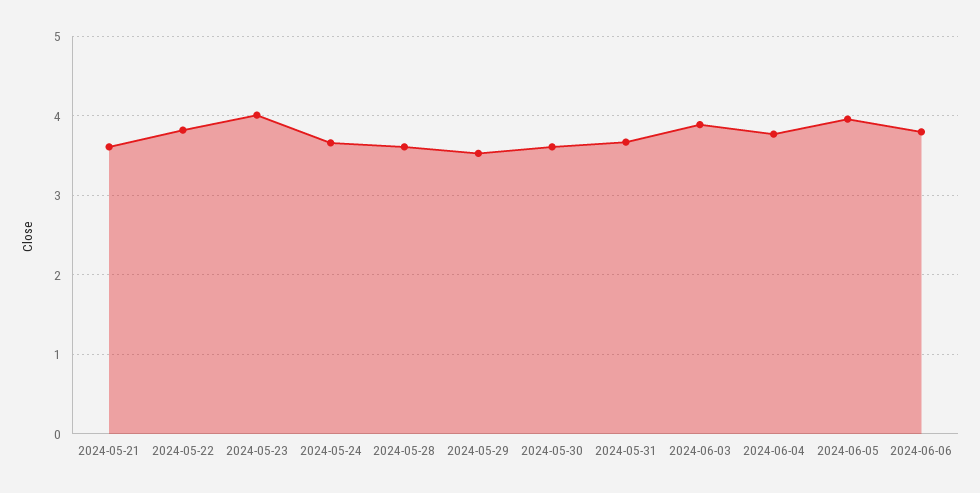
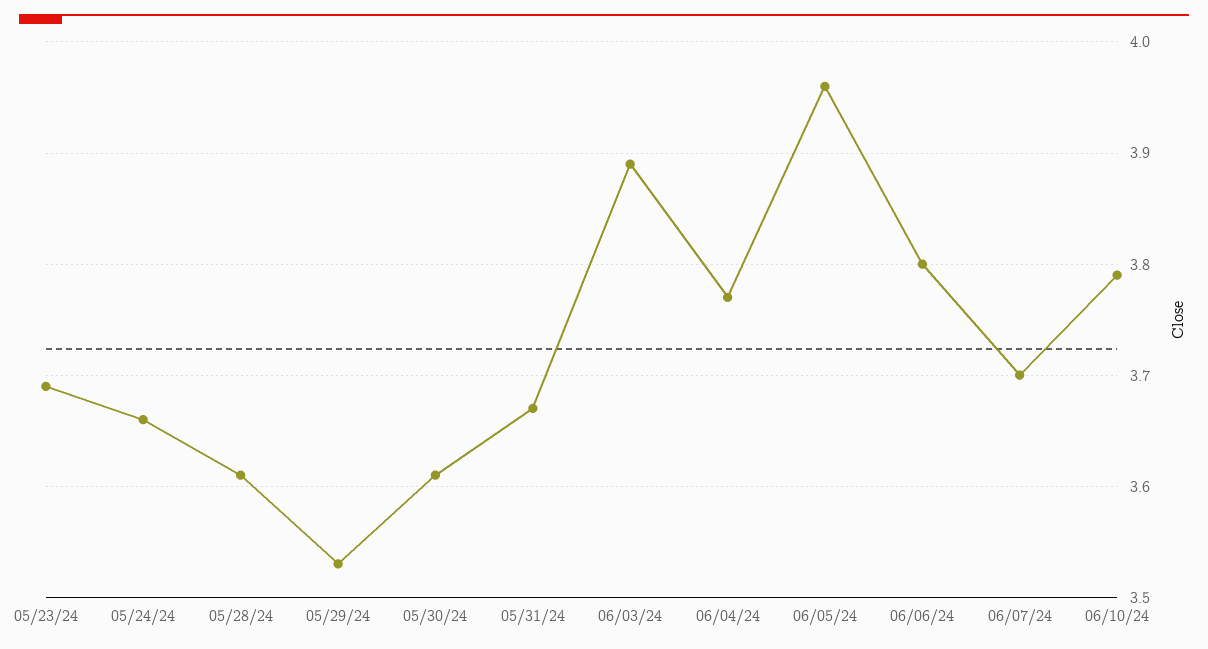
2024-05-21: 3.6 -> none
2024-05-22: 3.8 -> none
2024-05-23: 4 -> 3.69
06/07/24: none -> 3.7
06/10/24: none -> 3.79

